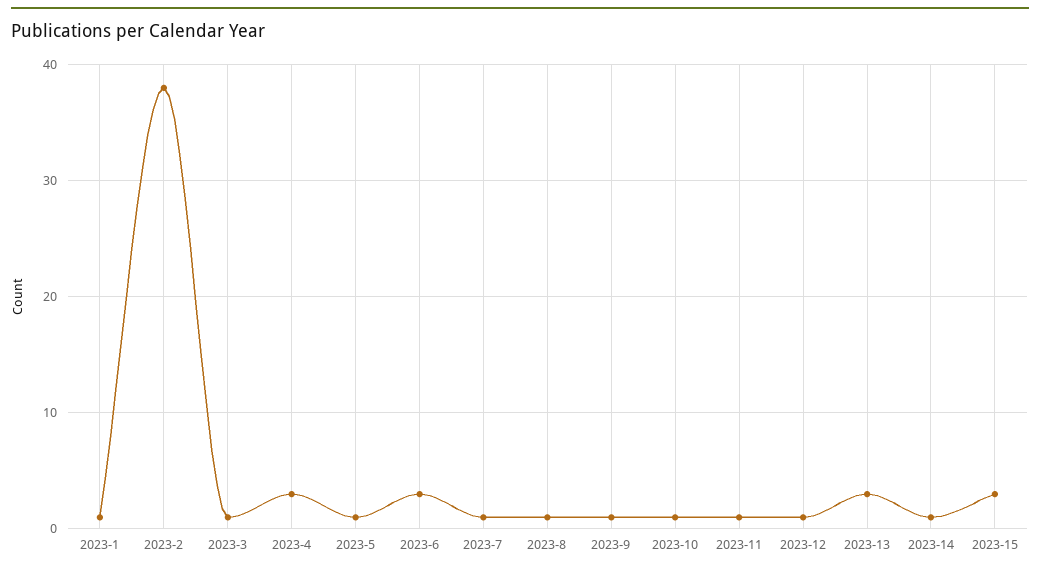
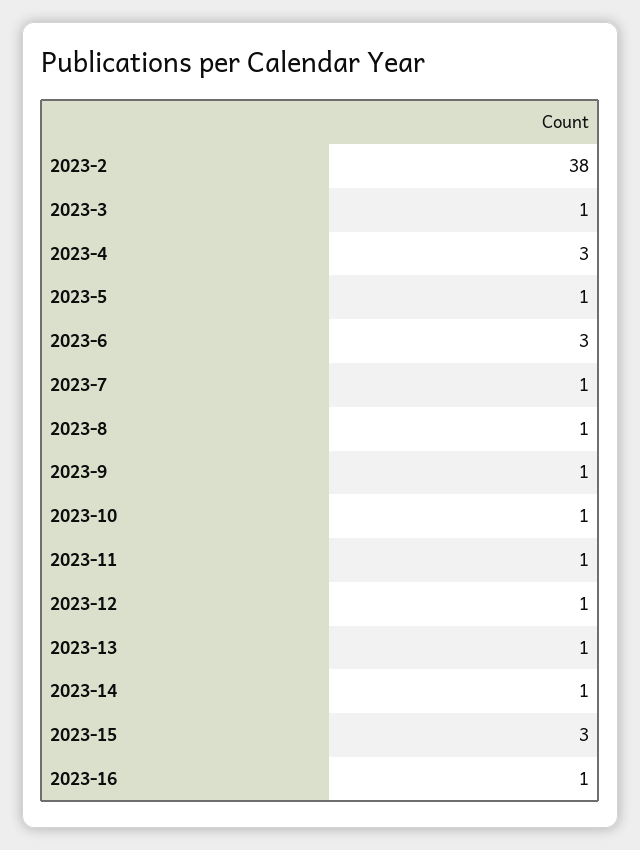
2023-1: 1 -> none
2023-13: 3 -> 1
2023-16: none -> 1

